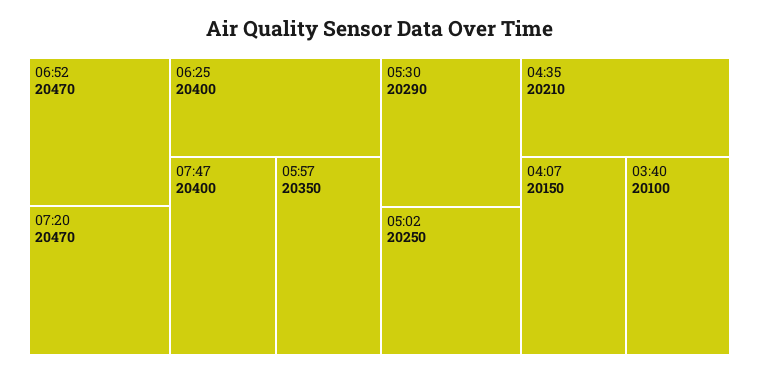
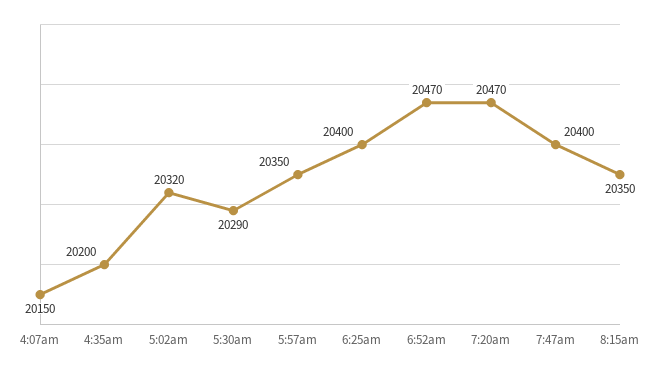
05:02: 20250 -> 20320
04:35: 20210 -> 20200
03:40: 20100 -> none
8:15am: none -> 20350

